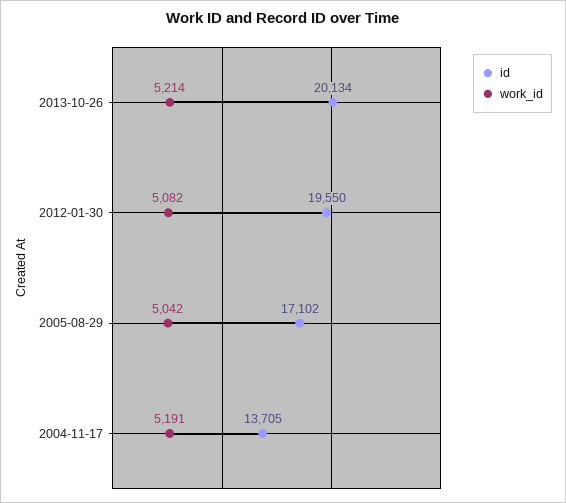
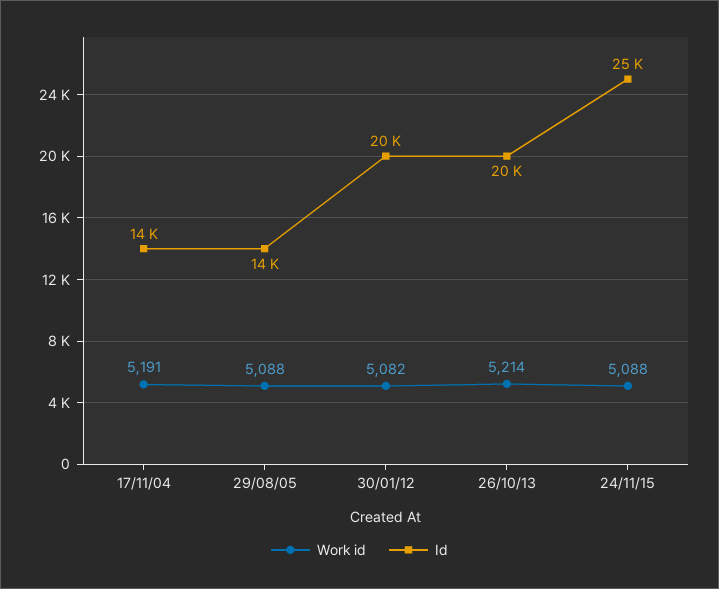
id, 2005-08-29: 17102 -> 14000
work_id, 2005-08-29: 5042 -> 5088
work_id, 24/11/15: none -> 5088
id, 24/11/15: none -> 25000

